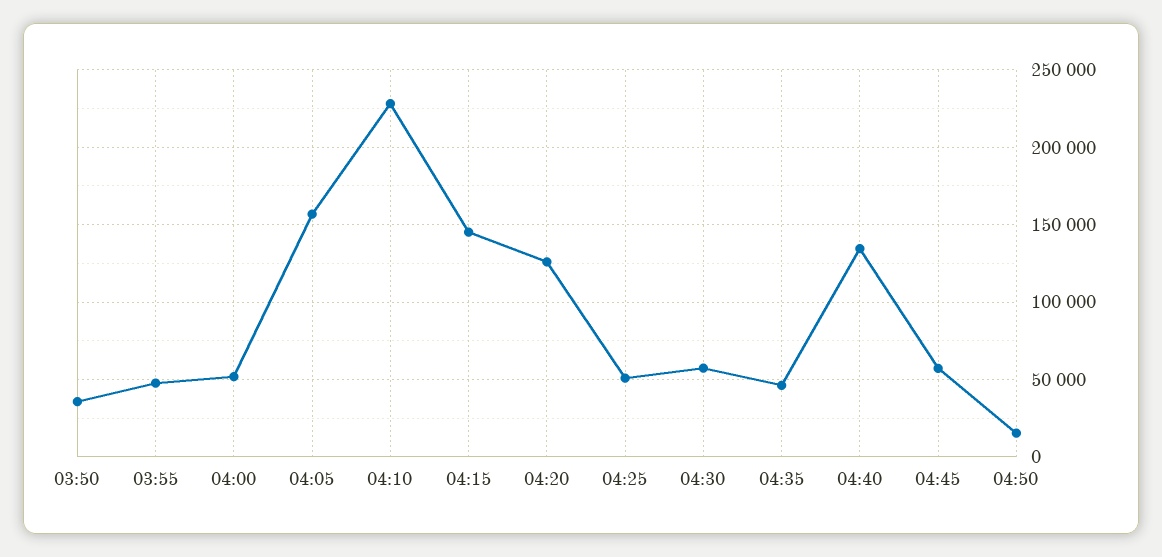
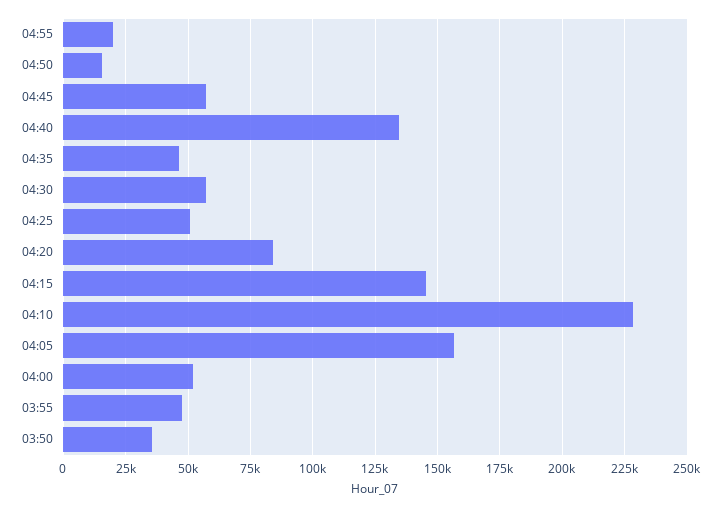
04:20: 125000 -> 85000
04:55: none -> 20000

